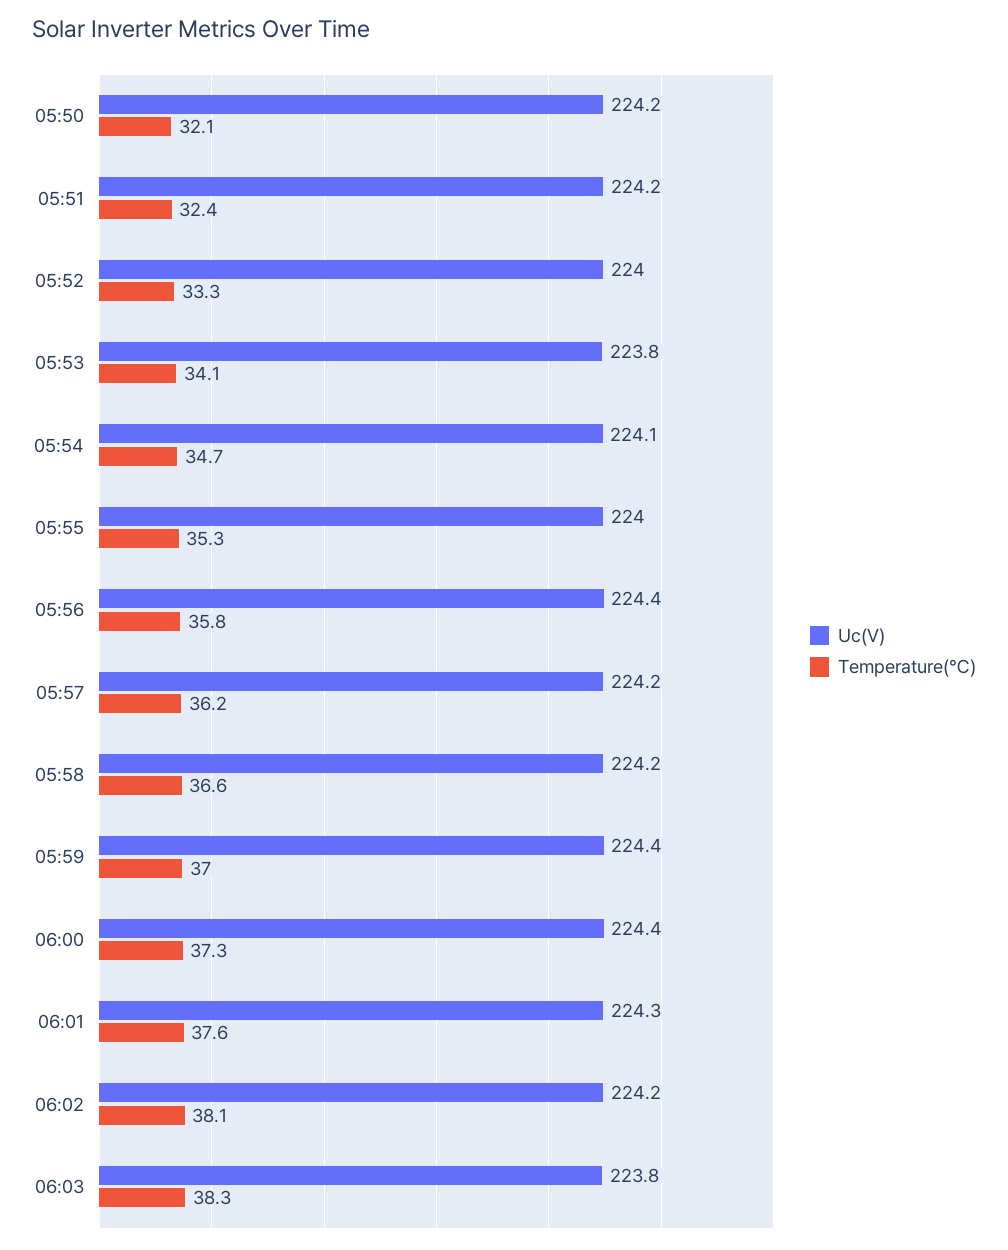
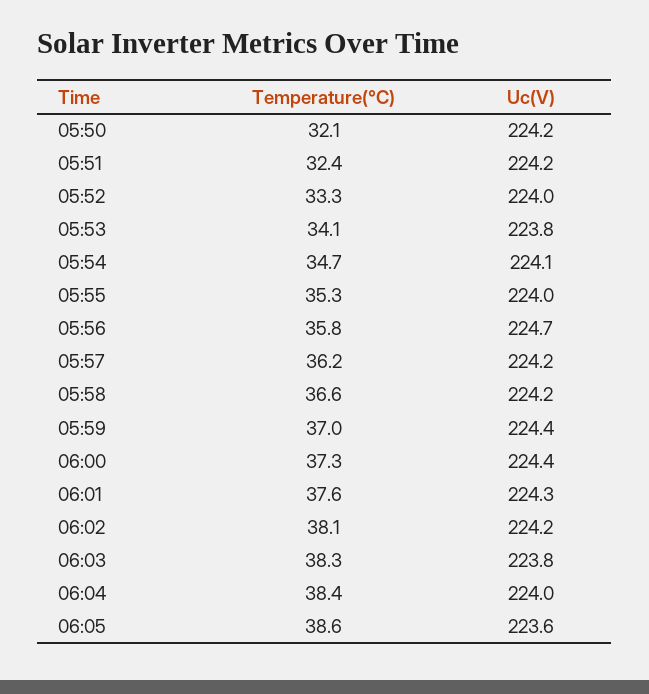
Uc(V), 05:56: 224.4 -> 224.7
Temperature(℃), 06:04: none -> 38.4
Uc(V), 06:04: none -> 224
Temperature(℃), 06:05: none -> 38.6
Uc(V), 06:05: none -> 223.6

